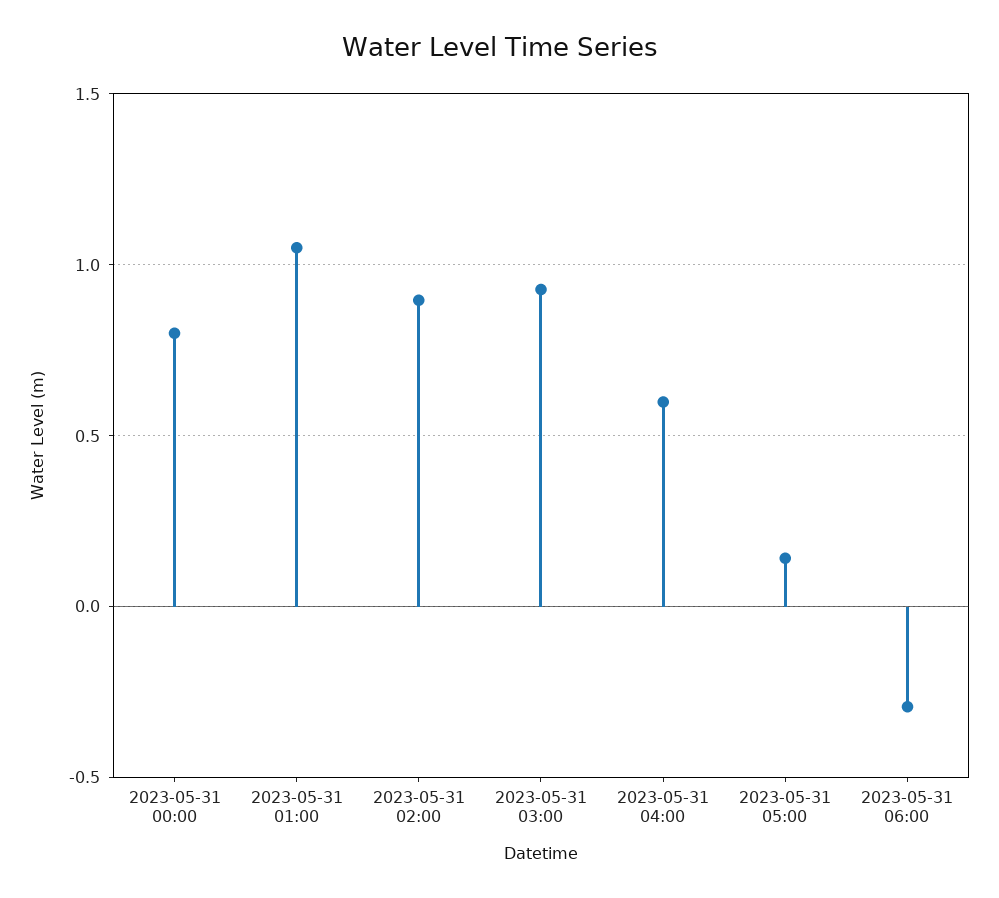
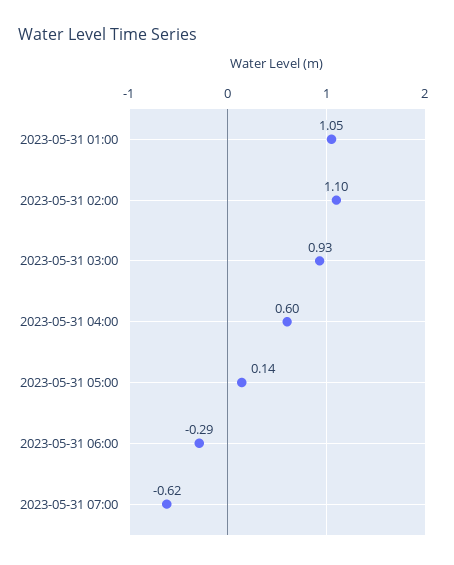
2023-05-31 00:00: 0.8 -> none
2023-05-31 02:00: 0.9 -> 1.1
2023-05-31 07:00: none -> -0.62

